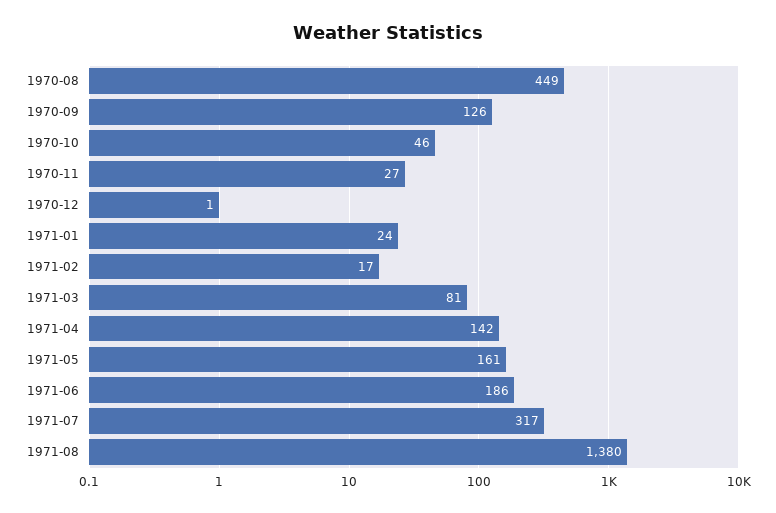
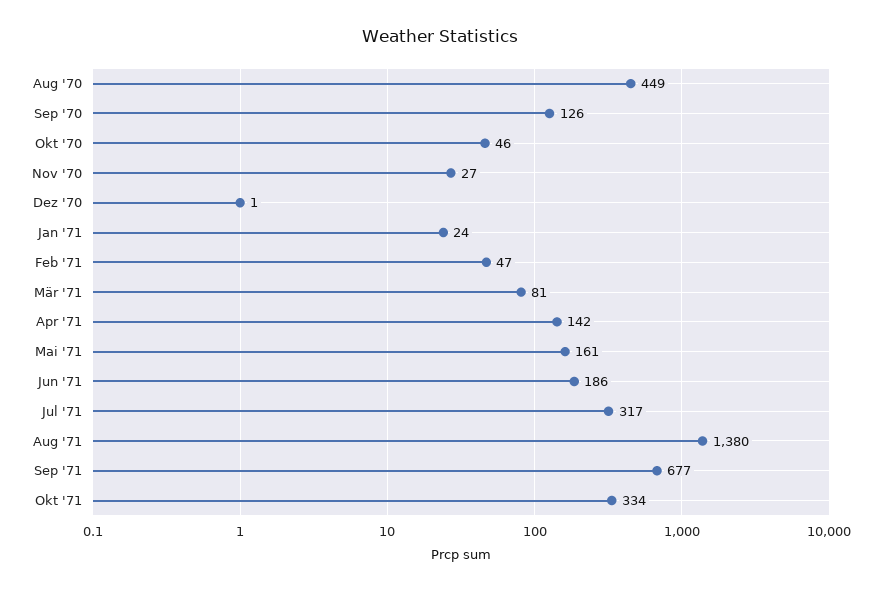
1971-02: 17 -> 47
Sep '71: none -> 677
Okt '71: none -> 334

